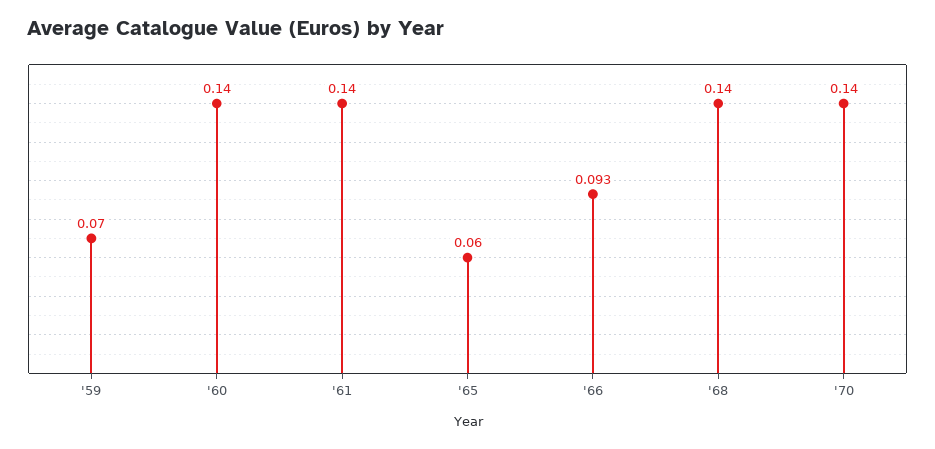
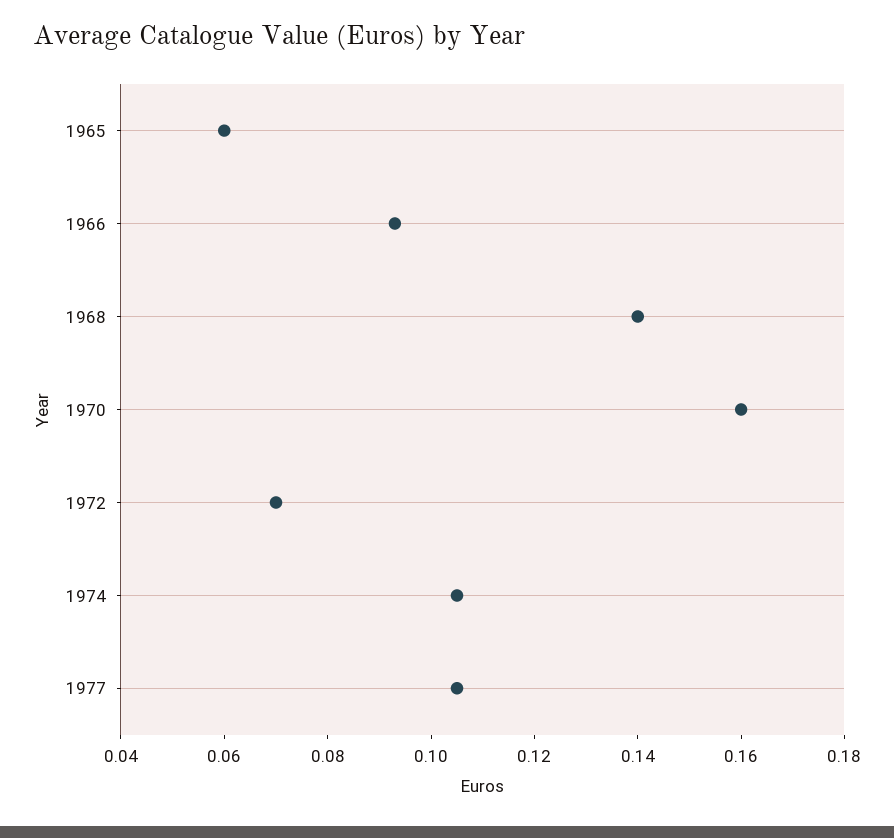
'59: 0.07 -> none
'60: 0.14 -> none
'61: 0.14 -> none
'70: 0.14 -> 0.16
1972: none -> 0.07
1974: none -> 0.105
1977: none -> 0.105

